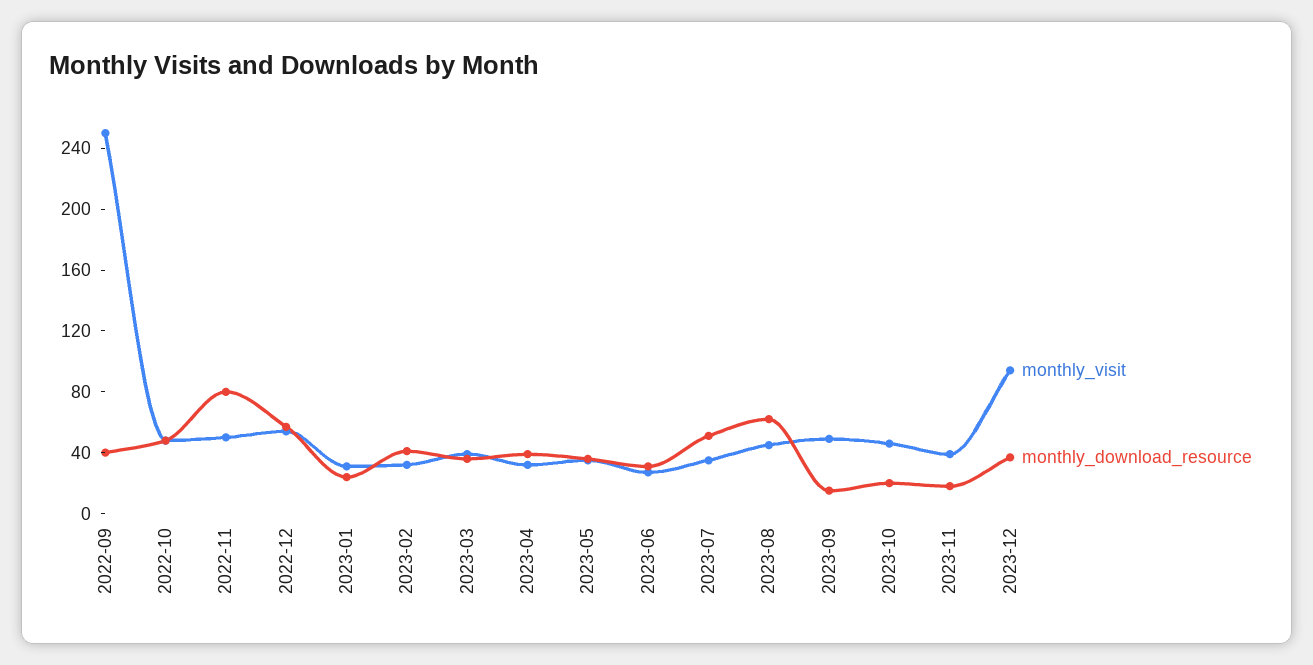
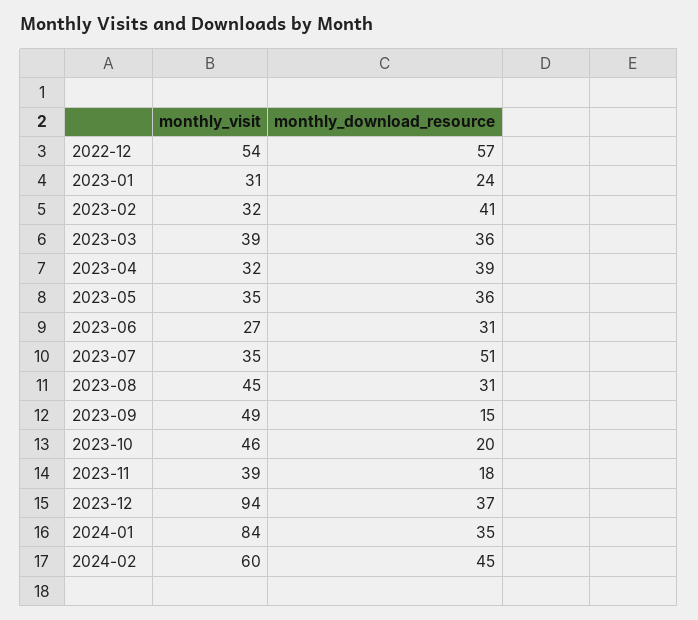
monthly_visit, 2022-09: 250 -> none
monthly_download_resource, 2022-09: 40 -> none
monthly_visit, 2022-10: 50 -> none
monthly_download_resource, 2022-10: 50 -> none
monthly_visit, 2022-11: 50 -> none
monthly_download_resource, 2022-11: 80 -> none
monthly_download_resource, 2023-08: 60 -> 31
monthly_visit, 2024-01: none -> 84
monthly_download_resource, 2024-01: none -> 35
monthly_visit, 2024-02: none -> 60
monthly_download_resource, 2024-02: none -> 45

